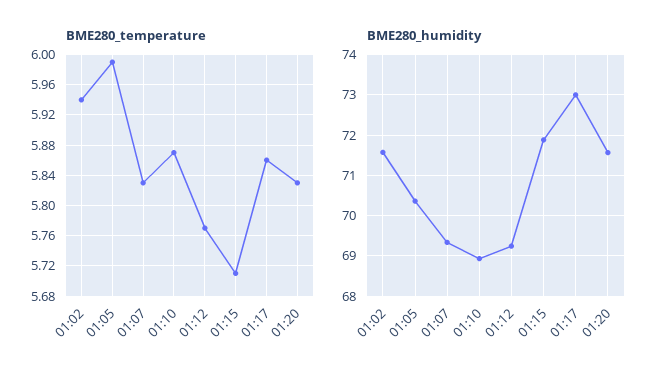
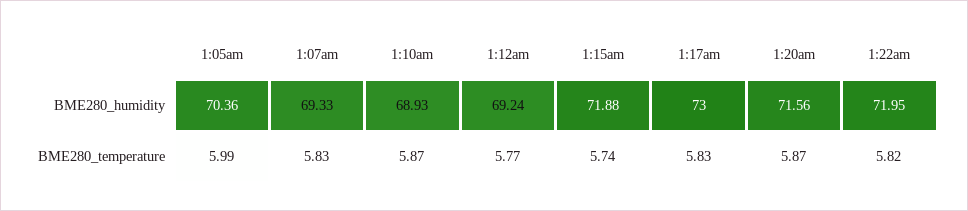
BME280_temperature, 01:02: 5.94 -> none
BME280_temperature, 01:15: 5.71 -> 5.74
BME280_temperature, 01:17: 5.86 -> 5.83
BME280_temperature, 01:20: 5.83 -> 5.87
BME280_humidity, 01:02: 71.6 -> none
BME280_humidity, 1:22am: none -> 71.95
BME280_temperature, 1:22am: none -> 5.82

